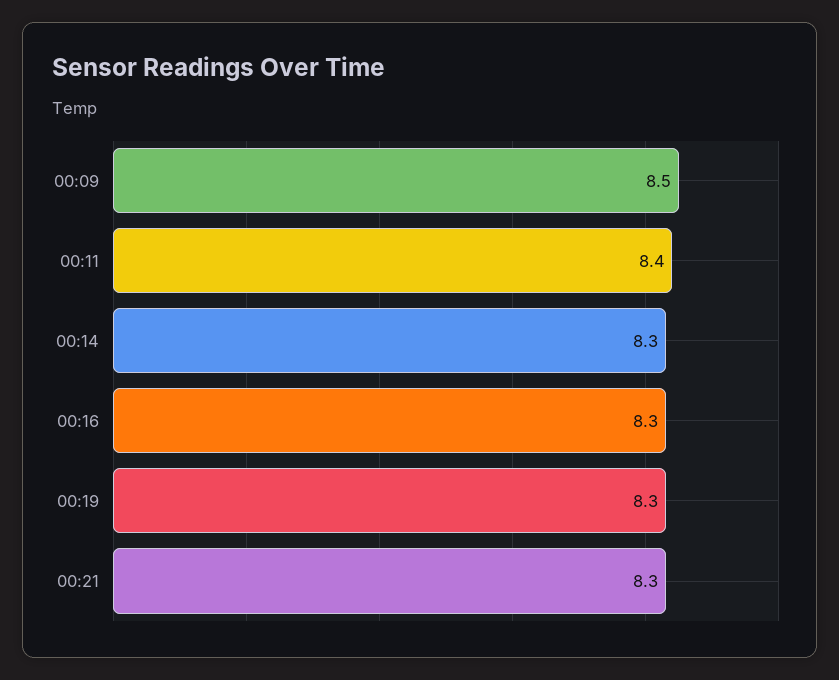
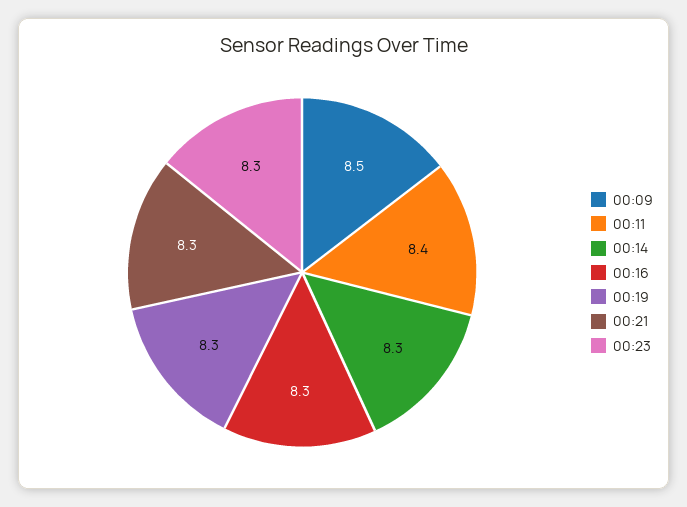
00:23: none -> 8.3

